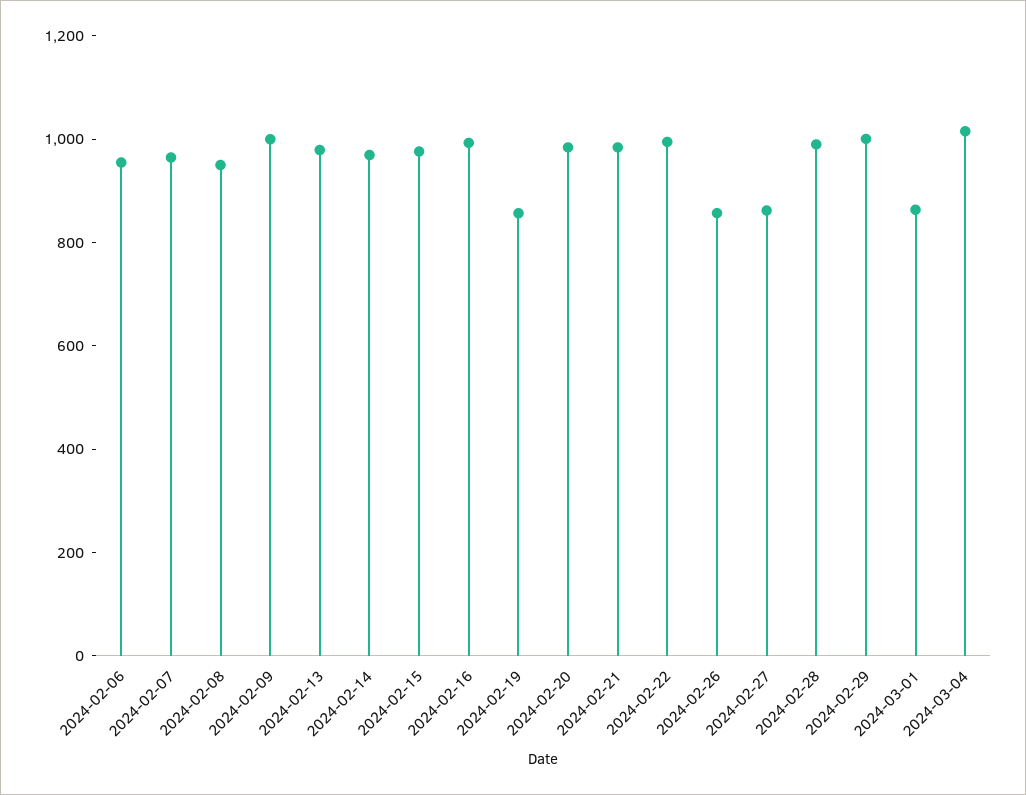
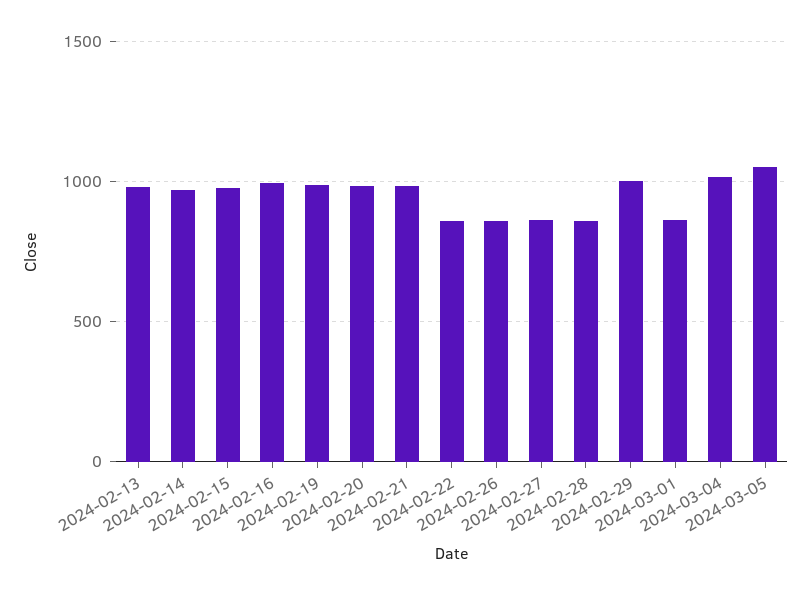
2024-02-06: 950 -> none
2024-02-07: 950 -> none
2024-02-08: 950 -> none
2024-02-09: 1000 -> none
2024-02-19: 850 -> 1000
2024-02-22: 1000 -> 850
2024-02-28: 1000 -> 850
2024-03-05: none -> 1050

